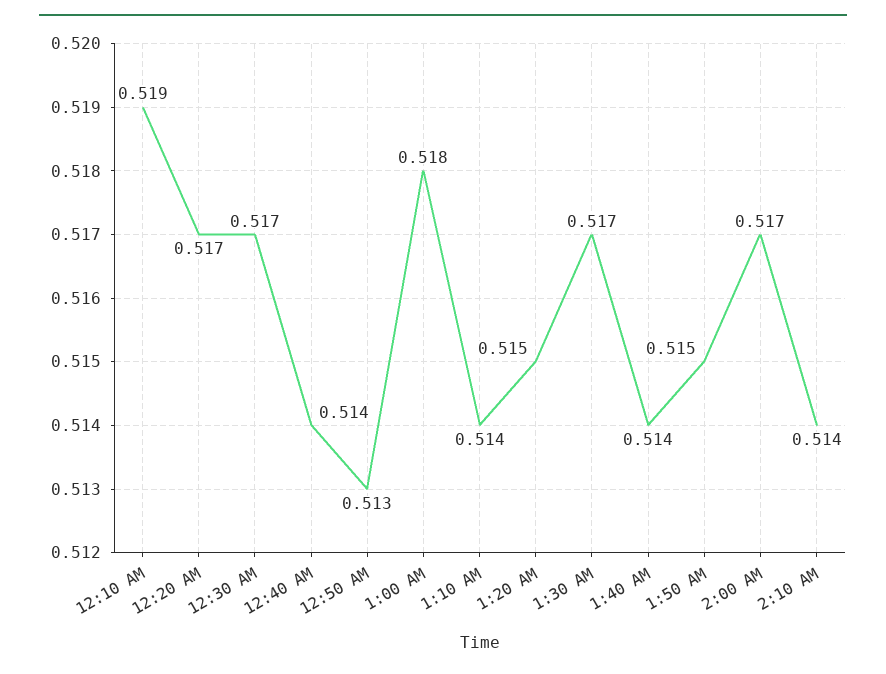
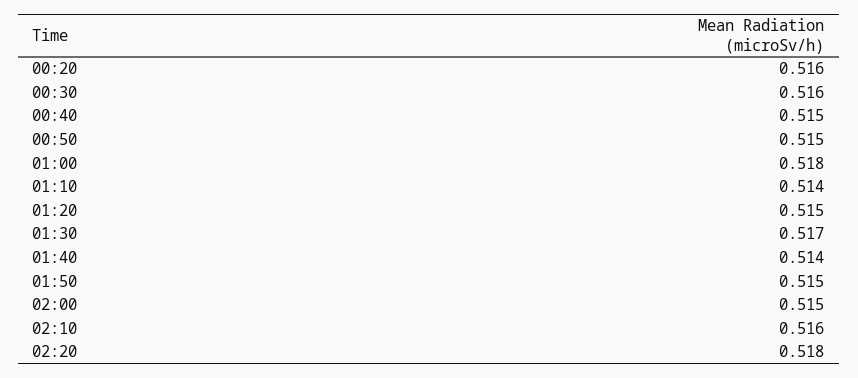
12:10 AM: 0.519 -> none
12:20 AM: 0.517 -> 0.516
12:30 AM: 0.517 -> 0.516
12:40 AM: 0.514 -> 0.515
12:50 AM: 0.513 -> 0.515
2:00 AM: 0.517 -> 0.515
2:10 AM: 0.514 -> 0.516
02:20: none -> 0.518

